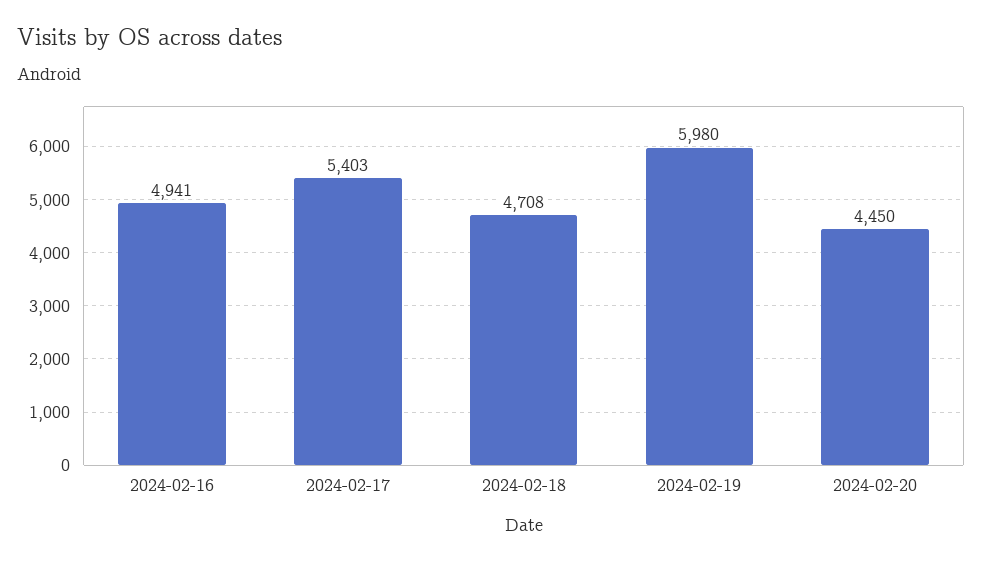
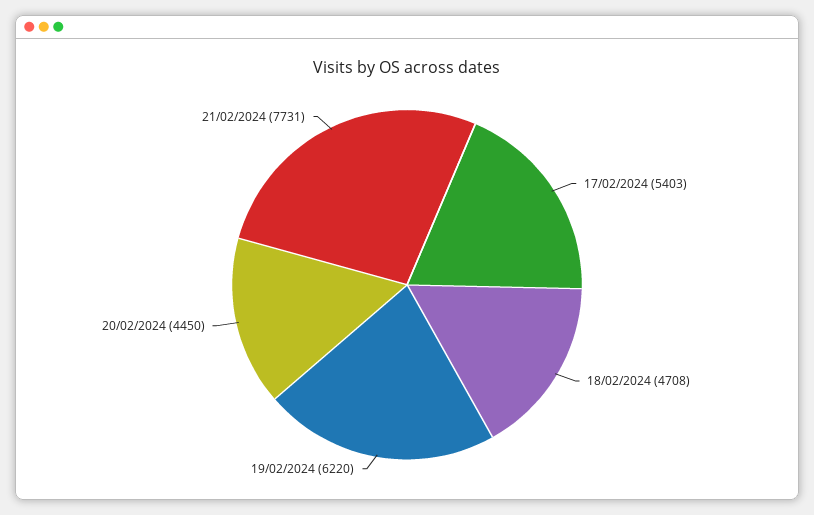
2024-02-16: 4941 -> none
2024-02-19: 5980 -> 6220
21/02/2024: none -> 7731

